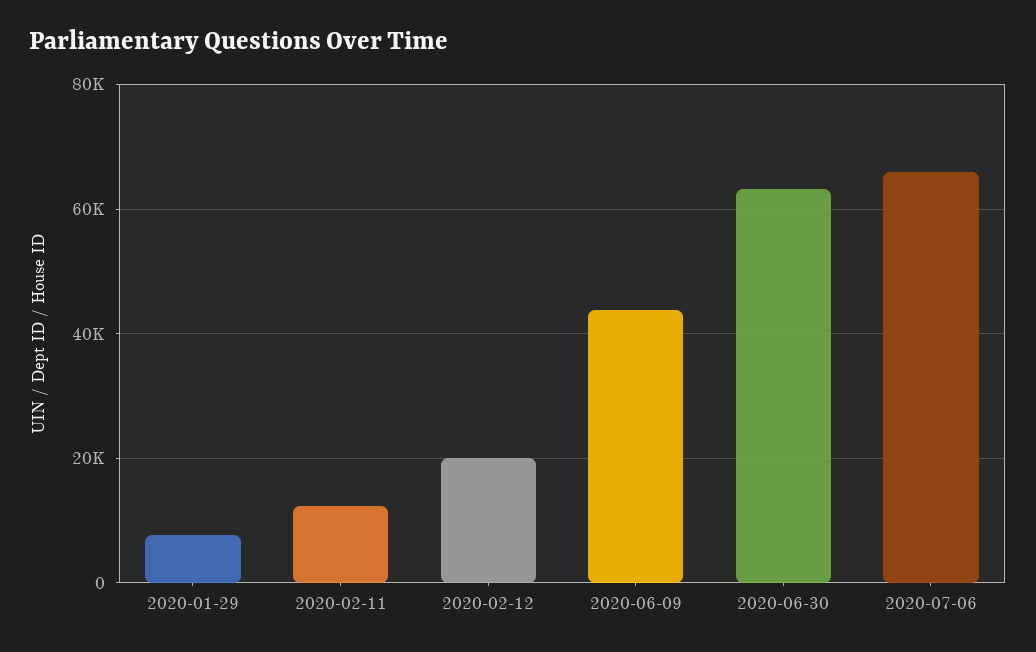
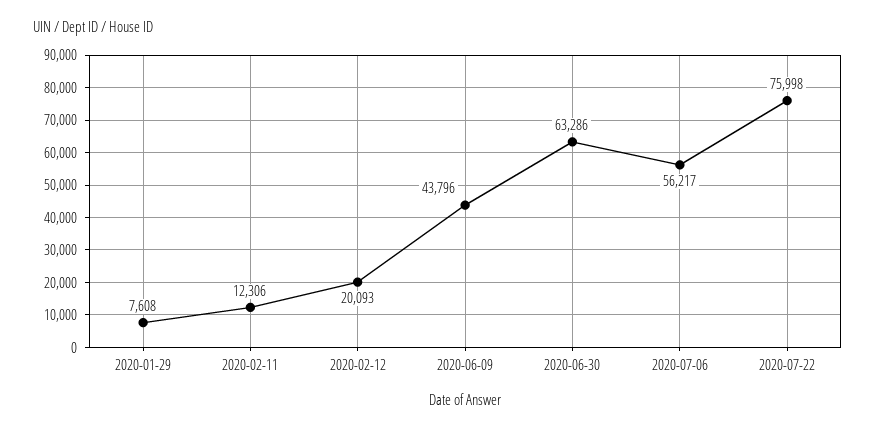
2020-07-06: 66000 -> 56217
2020-07-22: none -> 75998

